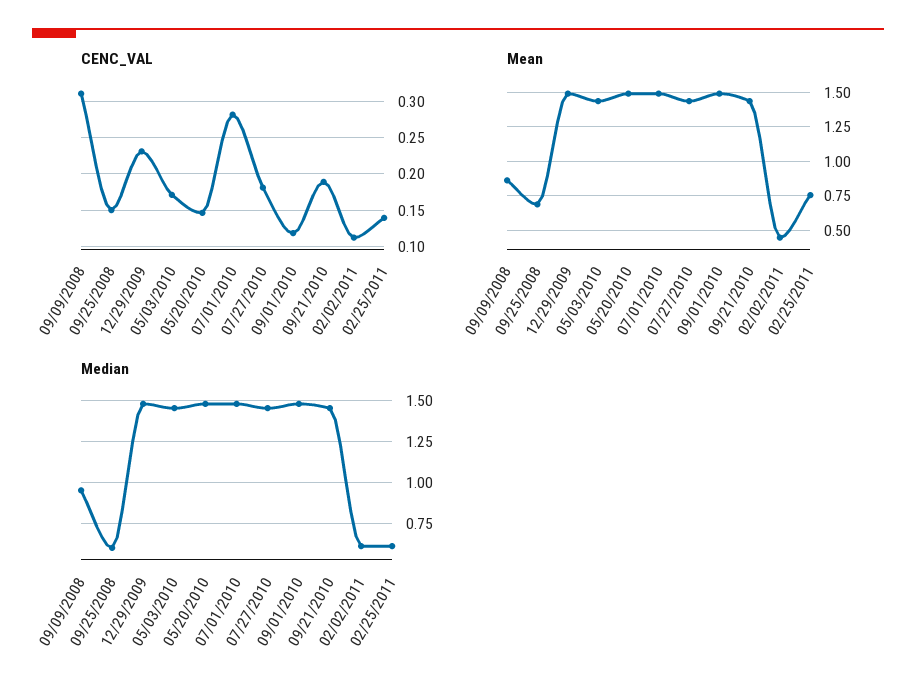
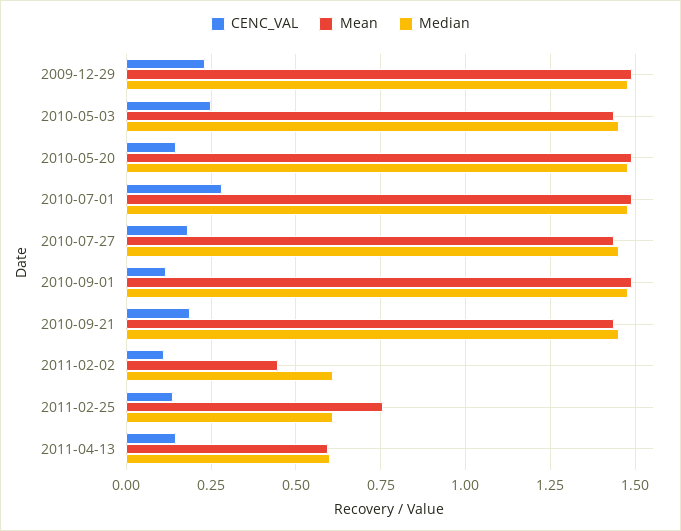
CENC_VAL, 09/09/2008: 0.31 -> none
CENC_VAL, 09/25/2008: 0.15 -> none
CENC_VAL, 05/03/2010: 0.17 -> 0.25
Mean, 09/09/2008: 0.85 -> none
Mean, 09/25/2008: 0.7 -> none
Median, 09/09/2008: 0.95 -> none
Median, 09/25/2008: 0.6 -> none
CENC_VAL, 2011-04-13: none -> 0.15
Mean, 2011-04-13: none -> 0.6
Median, 2011-04-13: none -> 0.6

